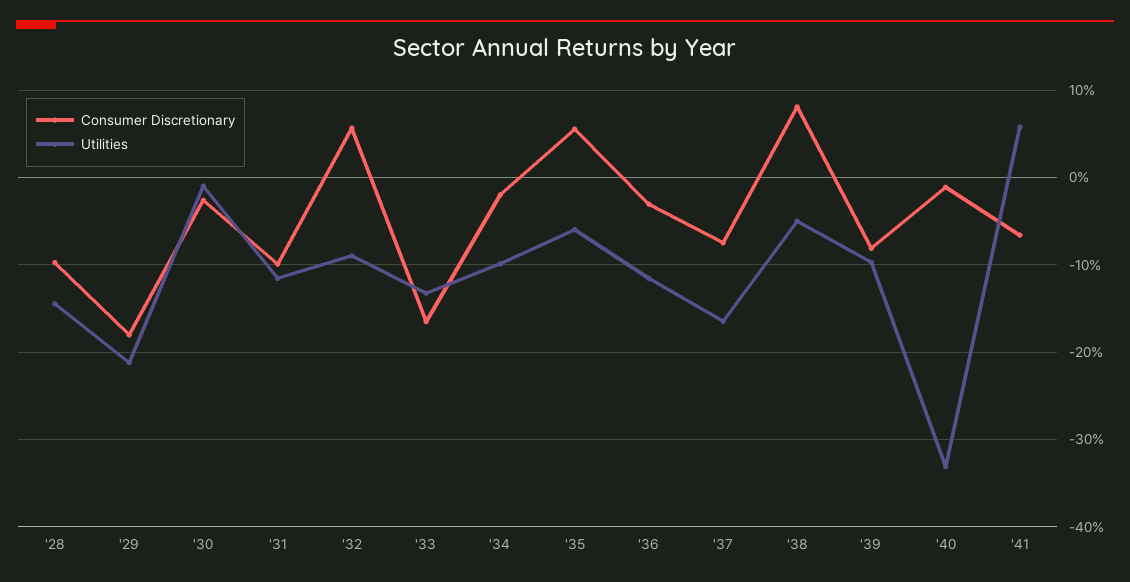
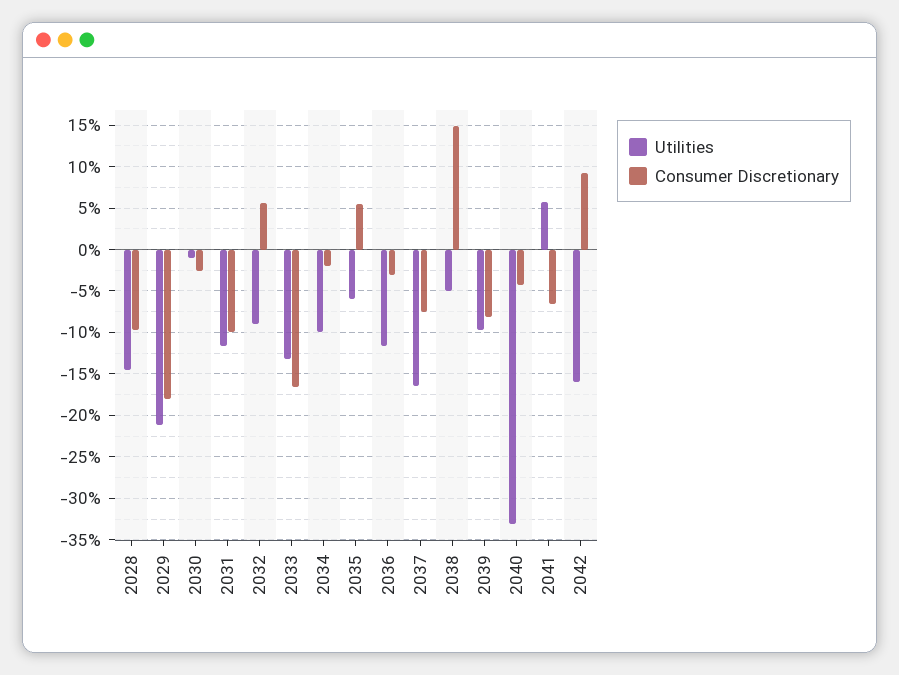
Consumer Discretionary, '38: 8 -> 15
Consumer Discretionary, '40: -1 -> -4
Utilities, 2042: none -> -16
Consumer Discretionary, 2042: none -> 9

